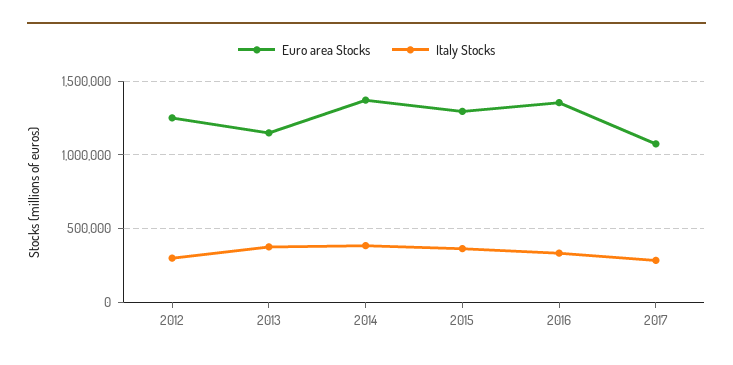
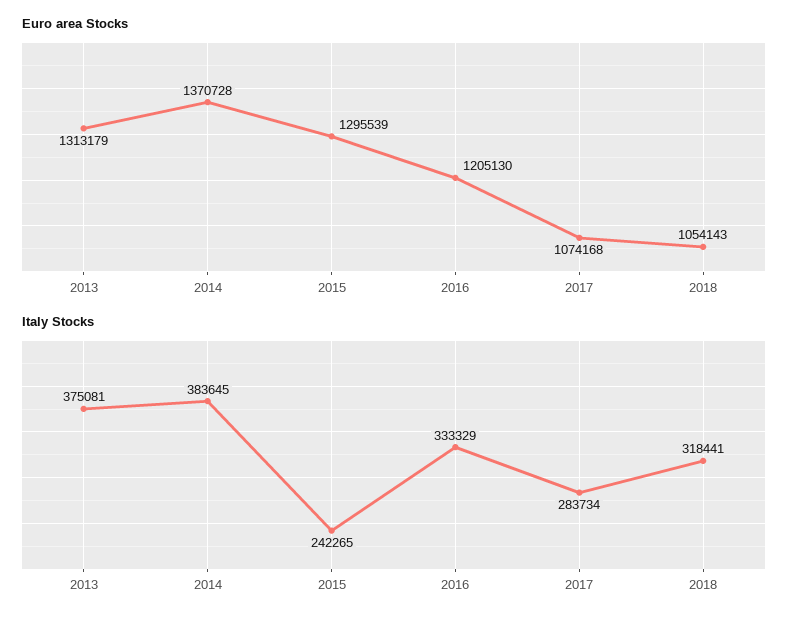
Euro area Stocks, 2012: 1250000 -> none
Italy Stocks, 2012: 300000 -> none
Euro area Stocks, 2013: 1150000 -> 1313179
Italy Stocks, 2015: 350000 -> 242265
Euro area Stocks, 2016: 1350000 -> 1205130
Euro area Stocks, 2018: none -> 1054143
Italy Stocks, 2018: none -> 318441

